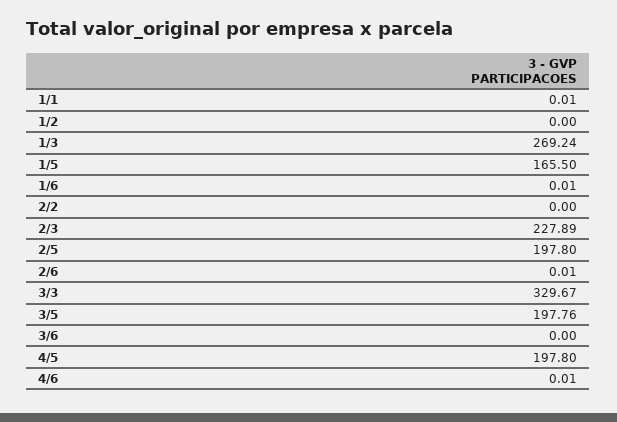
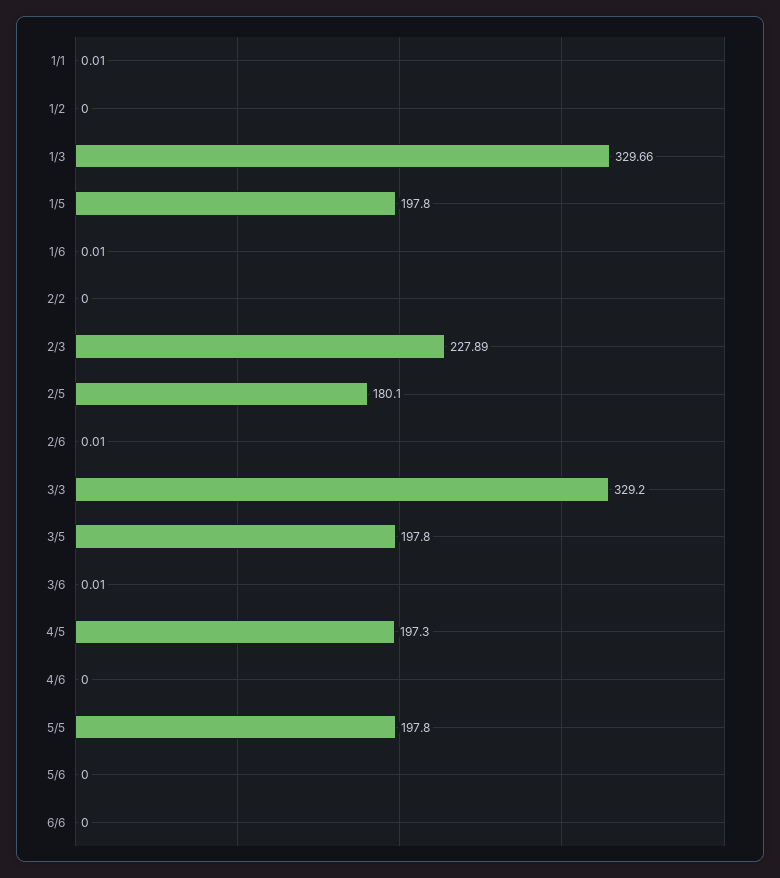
1/3: 269.24 -> 329.66
1/5: 165.5 -> 197.8
2/5: 197.8 -> 180.1
3/3: 329.67 -> 329.2
3/5: 197.76 -> 197.8
3/6: 0 -> 0.01
4/5: 197.8 -> 197.3
4/6: 0.01 -> 0
5/5: none -> 197.8
5/6: none -> 0
6/6: none -> 0

